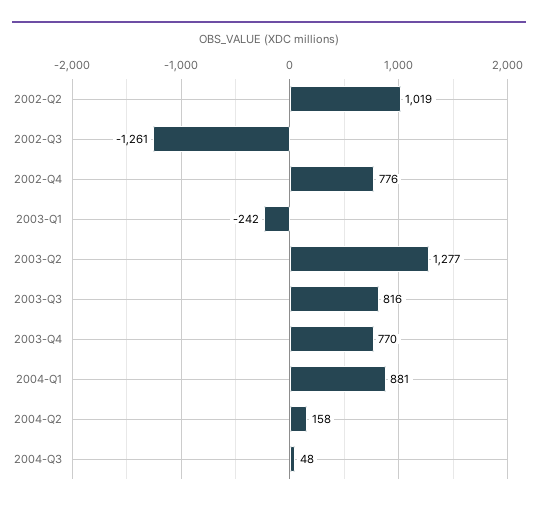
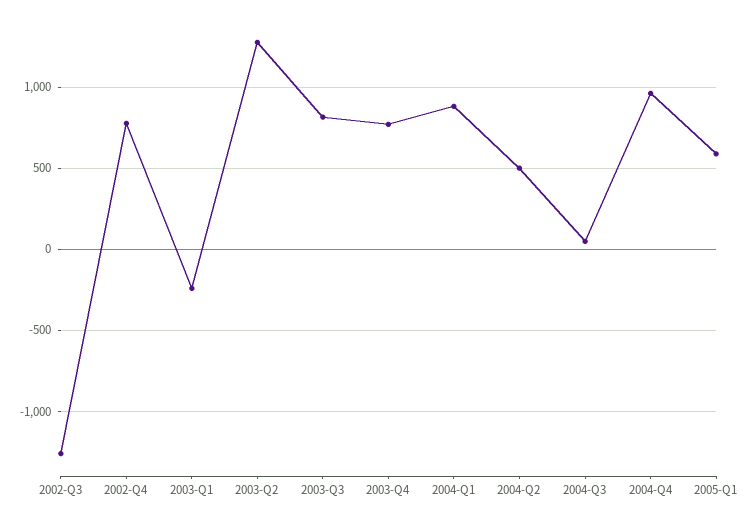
2002-Q2: 1019 -> none
2004-Q2: 158 -> 500
2004-Q4: none -> 950
2005-Q1: none -> 600

